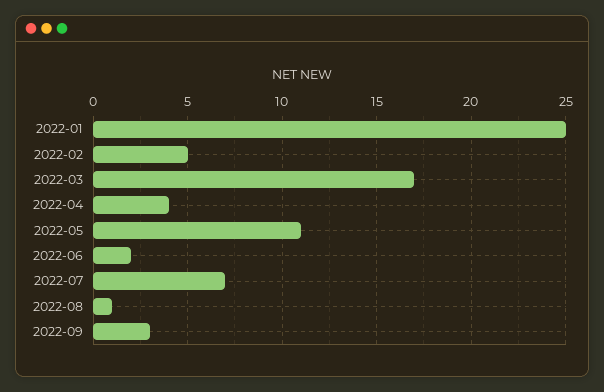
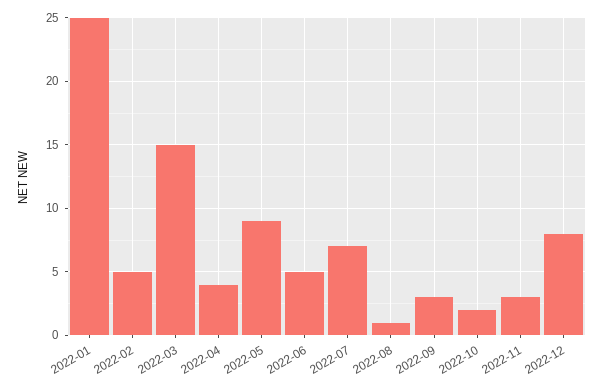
2022-03: 17 -> 15
2022-05: 11 -> 9
2022-06: 2 -> 5
2022-10: none -> 2
2022-11: none -> 3
2022-12: none -> 8

